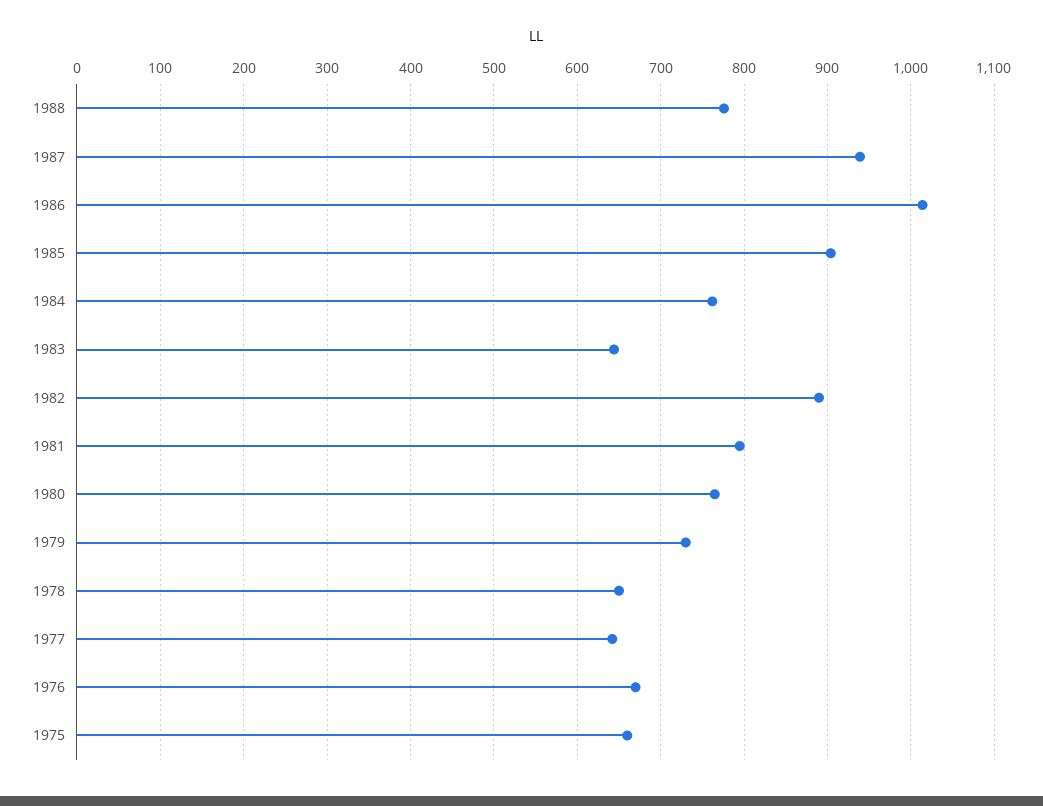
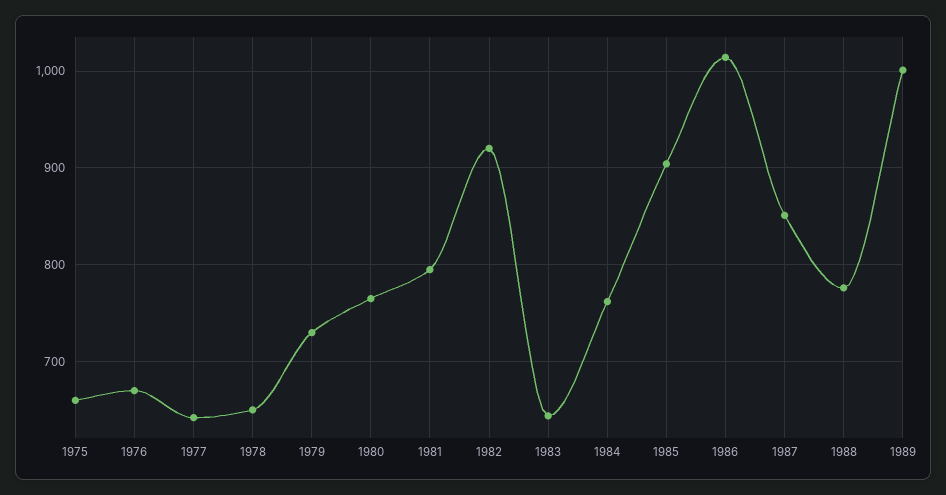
1987: 940 -> 850
1982: 890 -> 920
1989: none -> 1000

